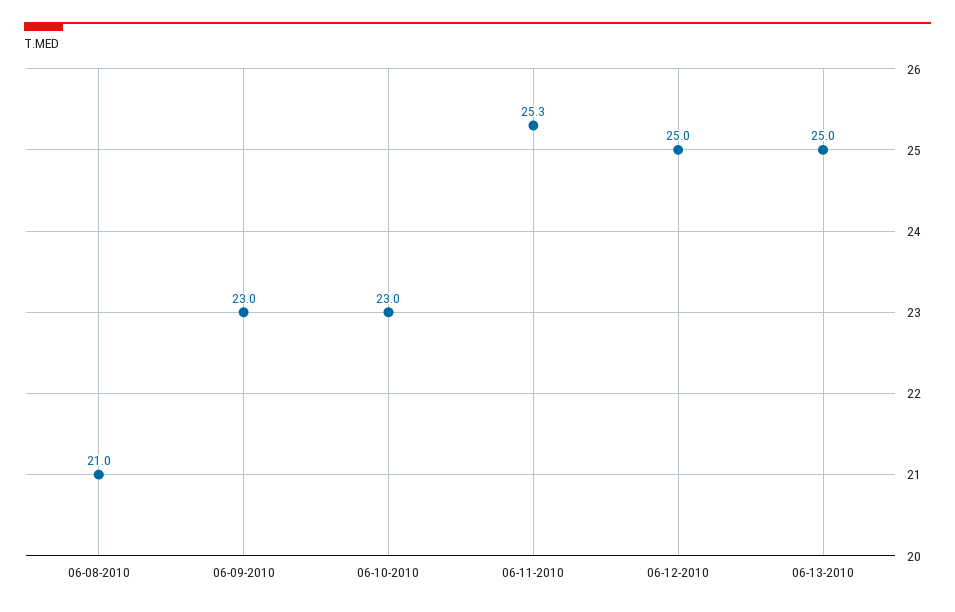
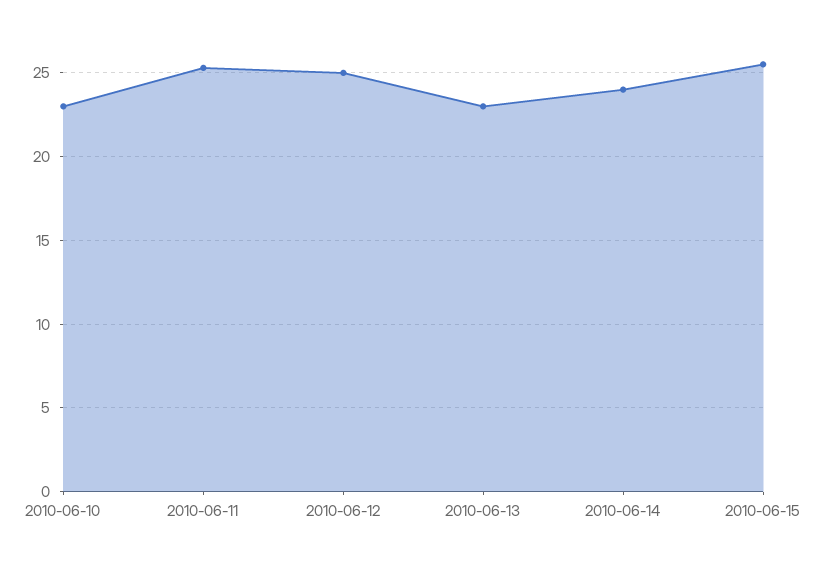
06-08-2010: 21 -> none
06-09-2010: 23 -> none
06-13-2010: 25 -> 23
2010-06-14: none -> 24
2010-06-15: none -> 25.5

